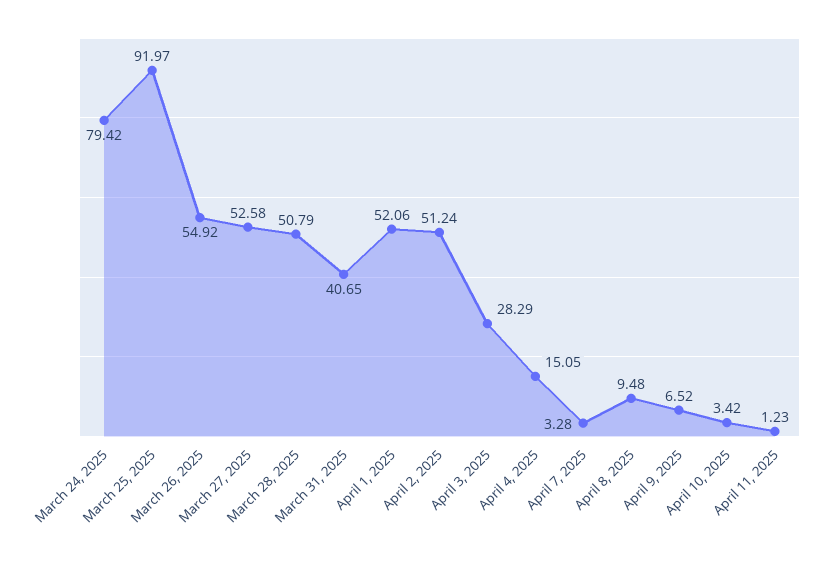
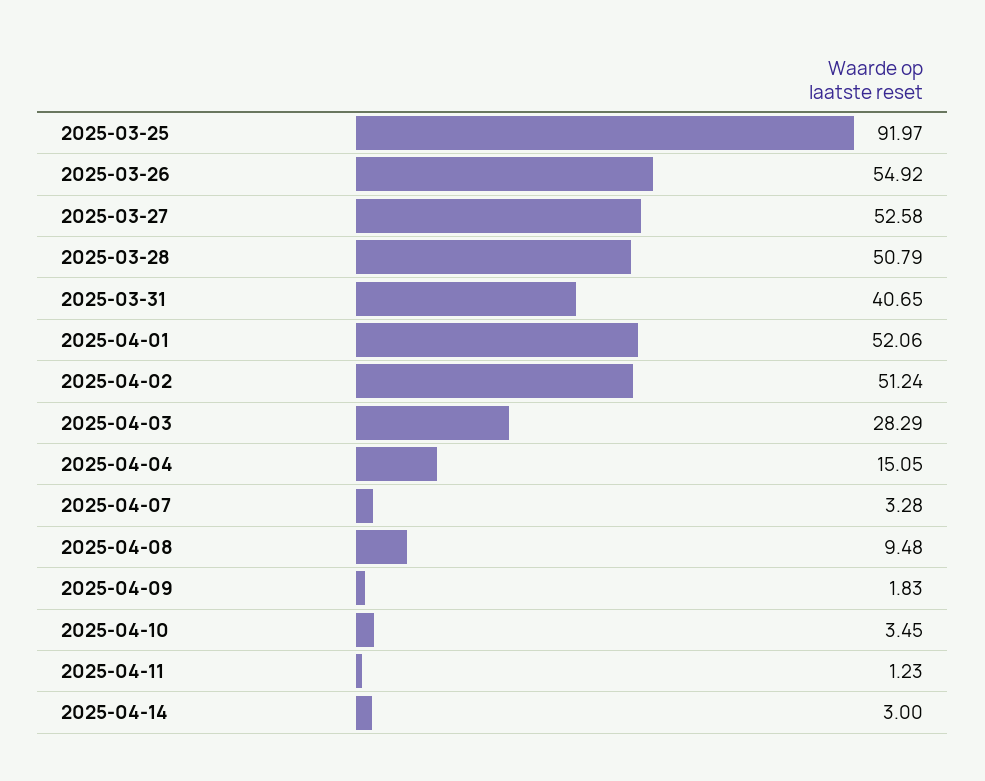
March 24, 2025: 79.42 -> none
April 9, 2025: 6.52 -> 1.83
April 10, 2025: 3.42 -> 3.45
2025-04-14: none -> 3

